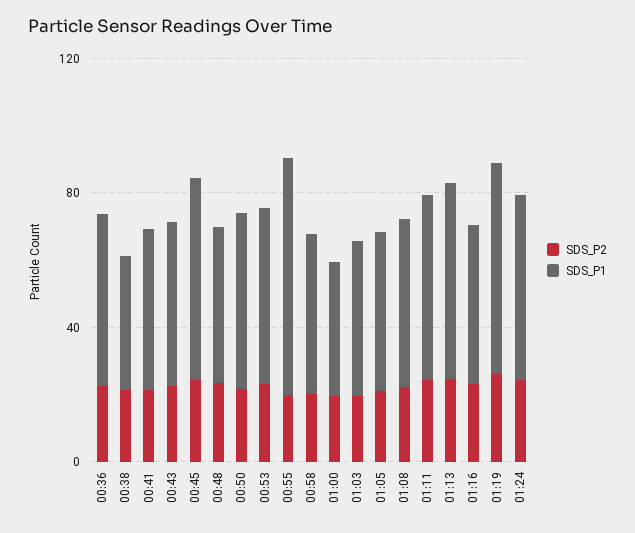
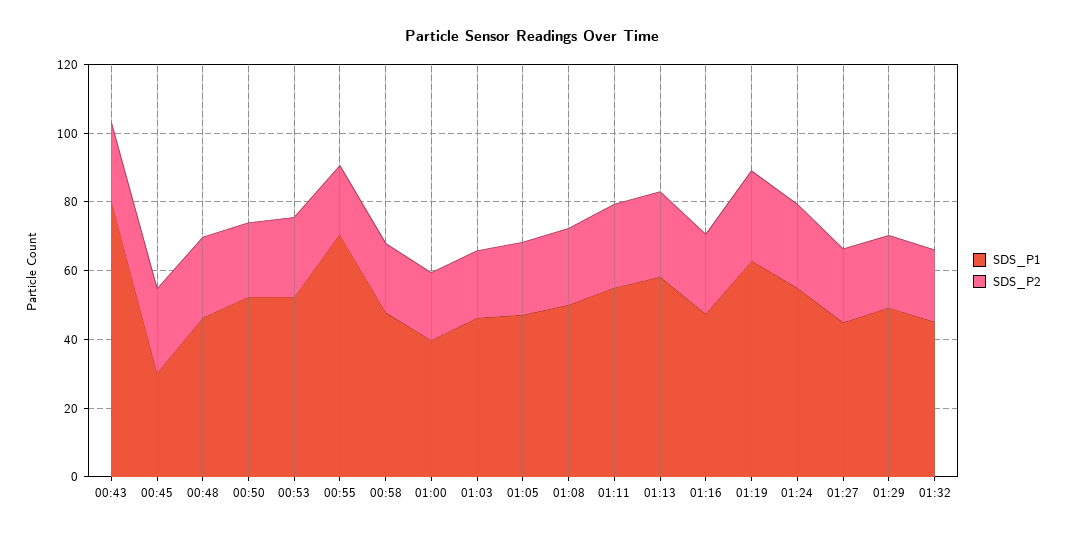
SDS_P2, 00:36: 20 -> none
SDS_P1, 00:36: 50 -> none
SDS_P2, 00:38: 20 -> none
SDS_P1, 00:38: 40 -> none
SDS_P2, 00:41: 20 -> none
SDS_P1, 00:41: 50 -> none
SDS_P1, 00:43: 50 -> 80
SDS_P1, 00:45: 60 -> 30
SDS_P1, 01:27: none -> 45
SDS_P2, 01:27: none -> 20
SDS_P1, 01:29: none -> 50
SDS_P2, 01:29: none -> 20
SDS_P1, 01:32: none -> 45
SDS_P2, 01:32: none -> 20

